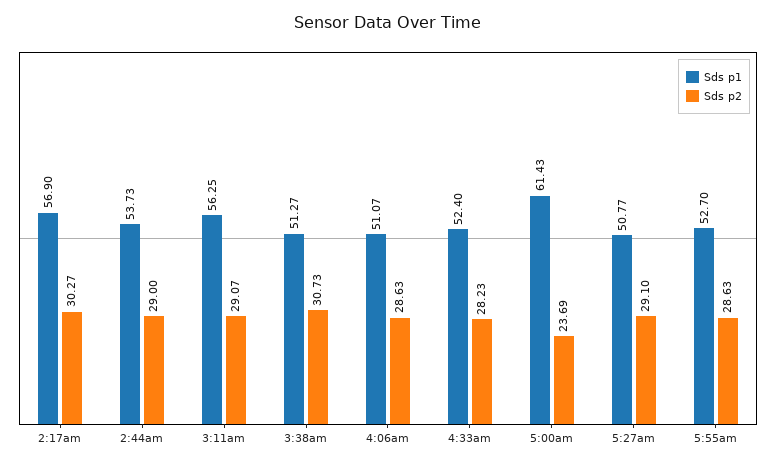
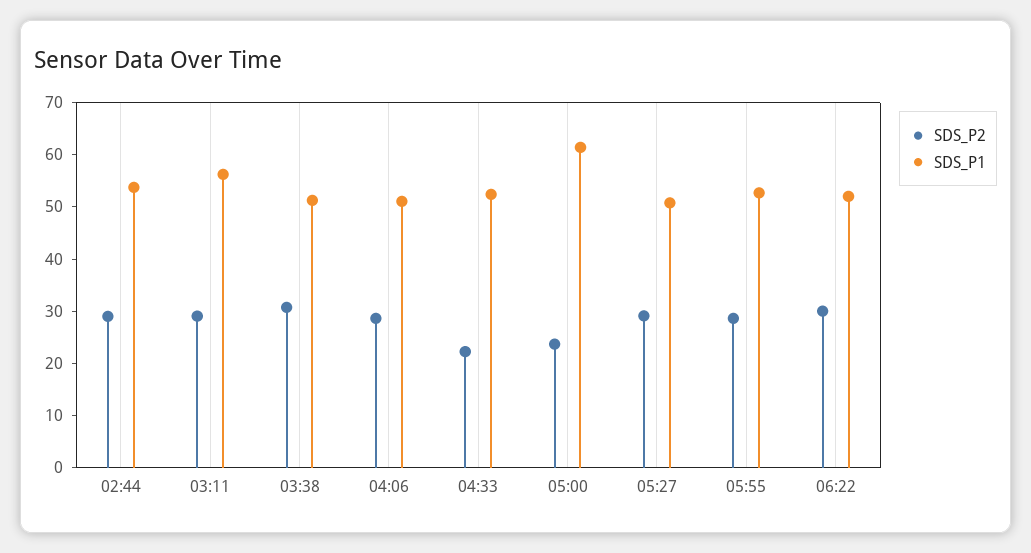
Sds p1, 2:17am: 56.9 -> none
Sds p2, 2:17am: 30.27 -> none
Sds p2, 4:33am: 28.23 -> 22
Sds p2, 06:22: none -> 30
Sds p1, 06:22: none -> 52

